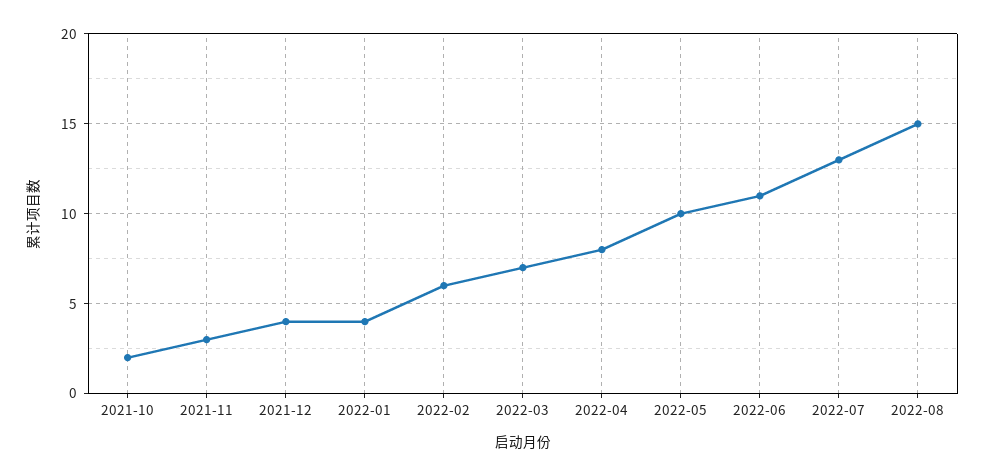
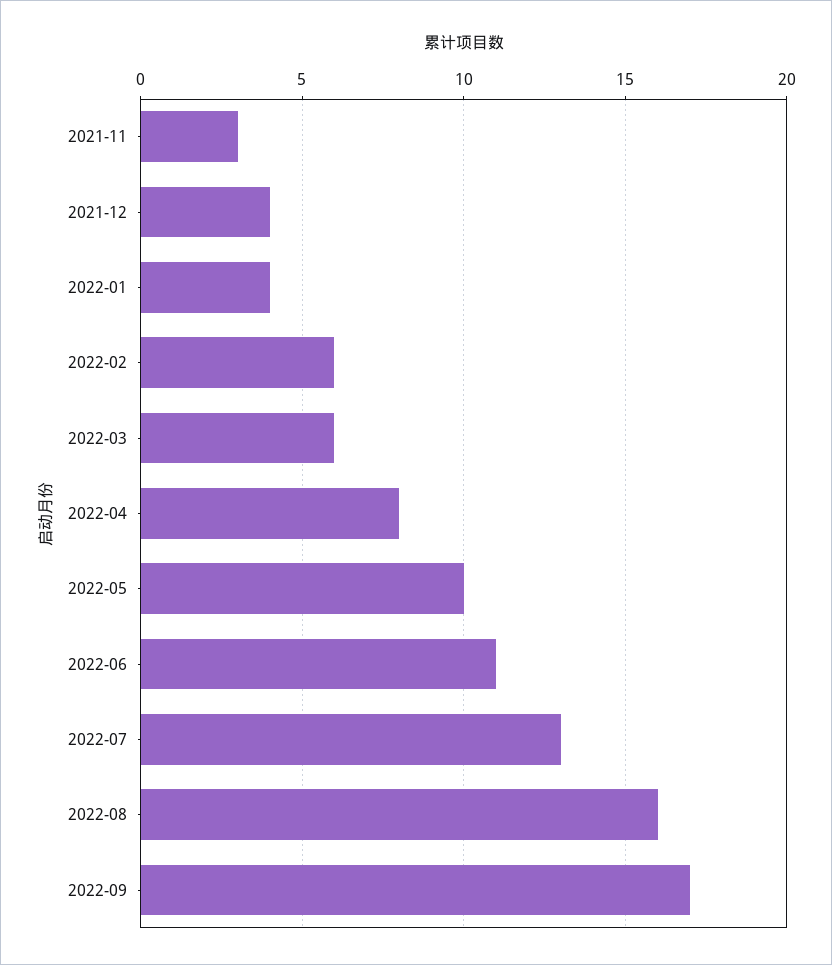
2021-10: 2 -> none
2022-03: 7 -> 6
2022-08: 15 -> 16
2022-09: none -> 17

